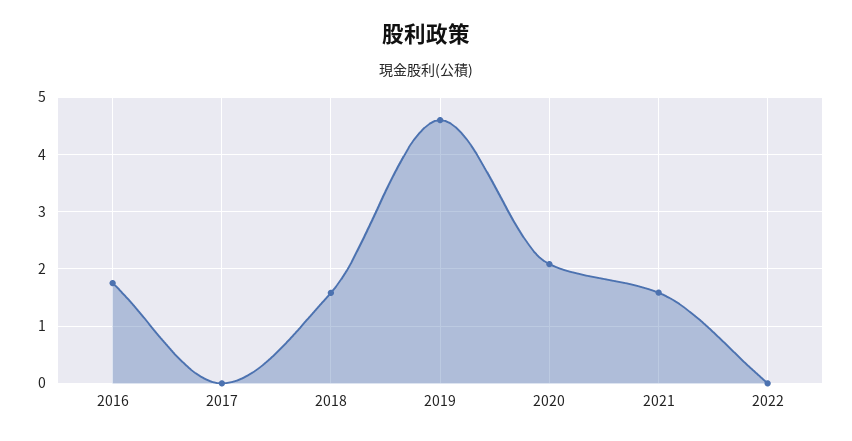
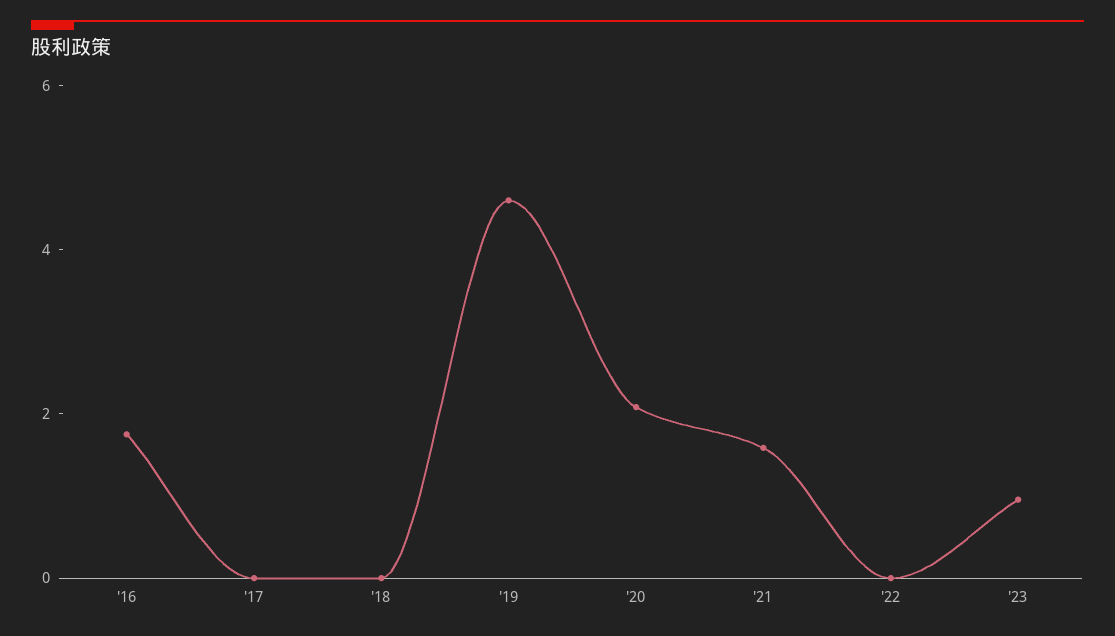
2018: 1.6 -> 0
'23: none -> 1

